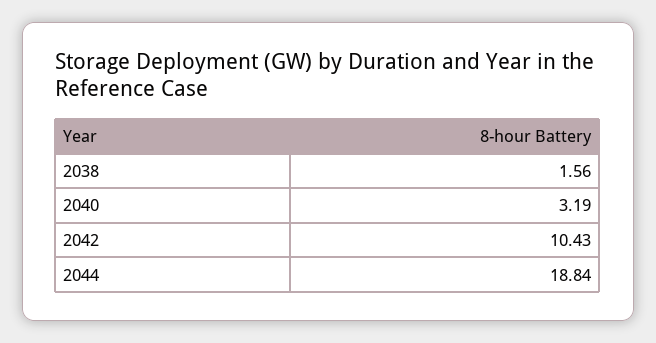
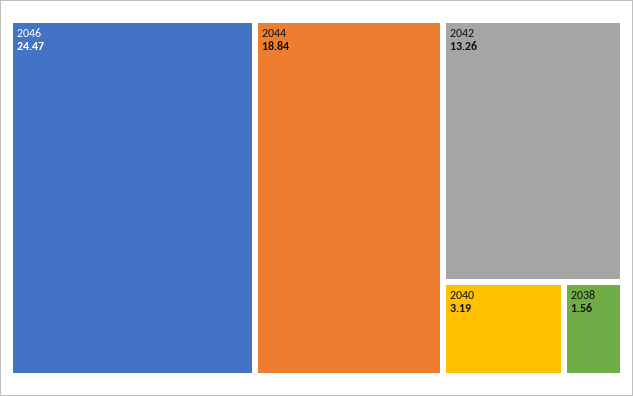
2042: 10.43 -> 13.26
2046: none -> 24.47

